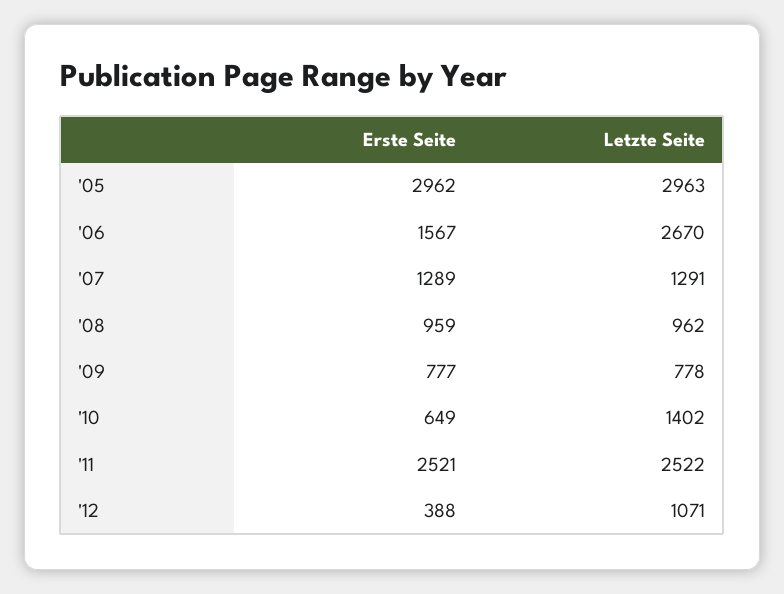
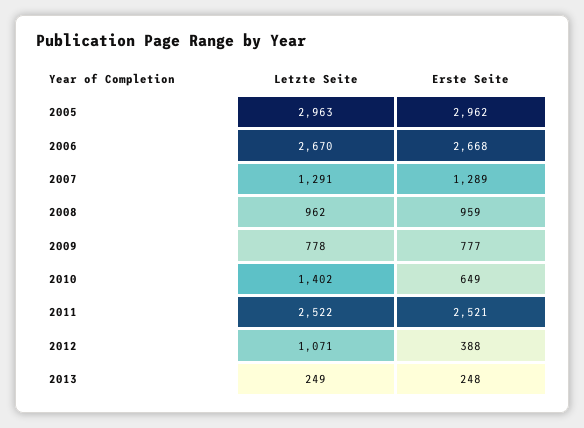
Erste Seite, '06: 1567 -> 2668
Letzte Seite, 2013: none -> 249
Erste Seite, 2013: none -> 248

